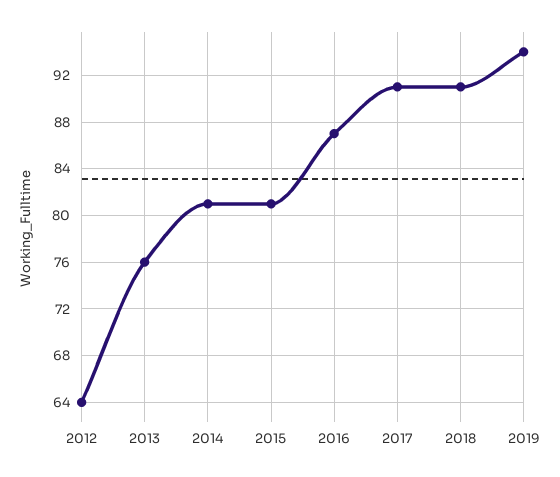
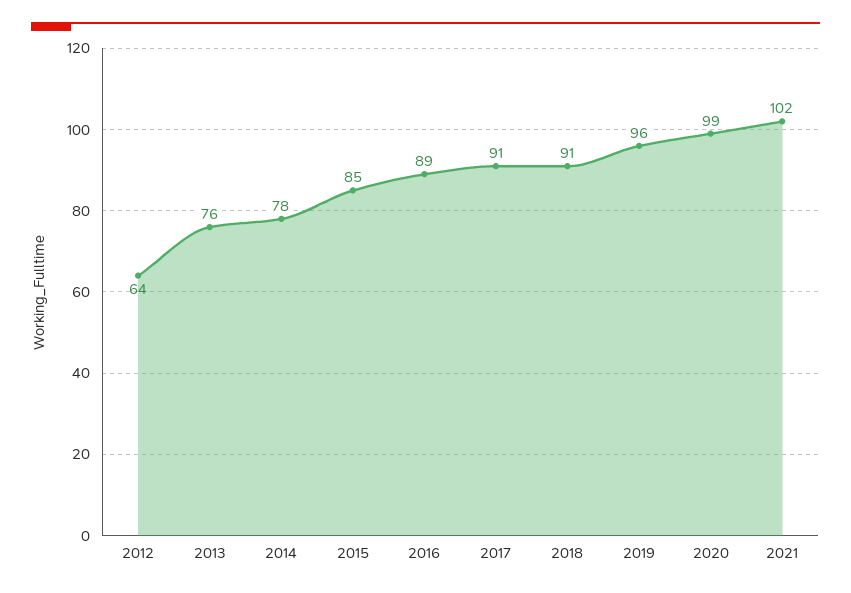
2014: 81 -> 78
2015: 81 -> 85
2016: 87 -> 89
2019: 94 -> 96
2020: none -> 99
2021: none -> 102

